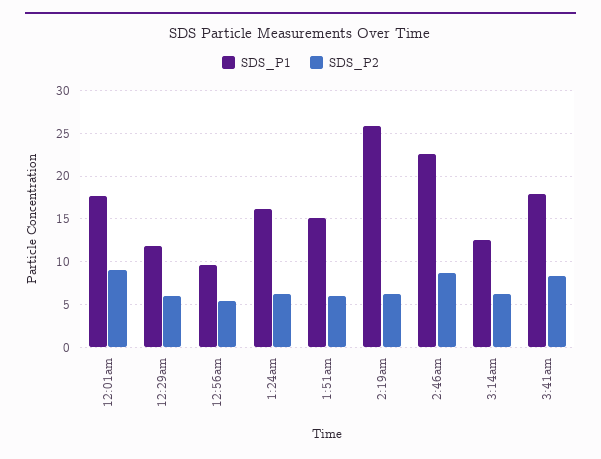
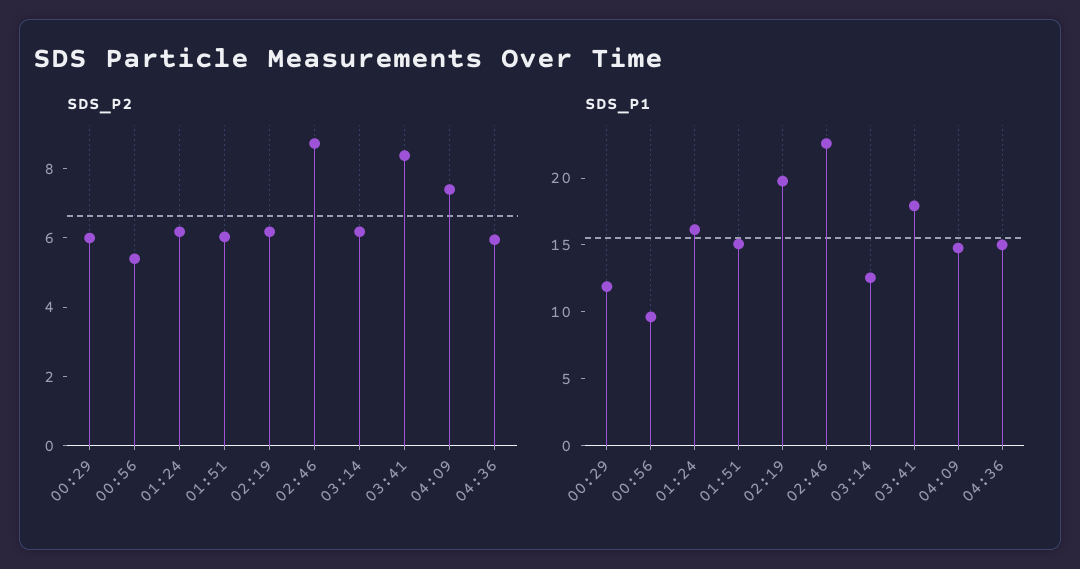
SDS_P1, 12:01am: 18 -> none
SDS_P2, 12:01am: 9 -> none
SDS_P1, 2:19am: 26 -> 20
SDS_P2, 04:09: none -> 7.5
SDS_P2, 04:36: none -> 6
SDS_P1, 04:09: none -> 15
SDS_P1, 04:36: none -> 15

